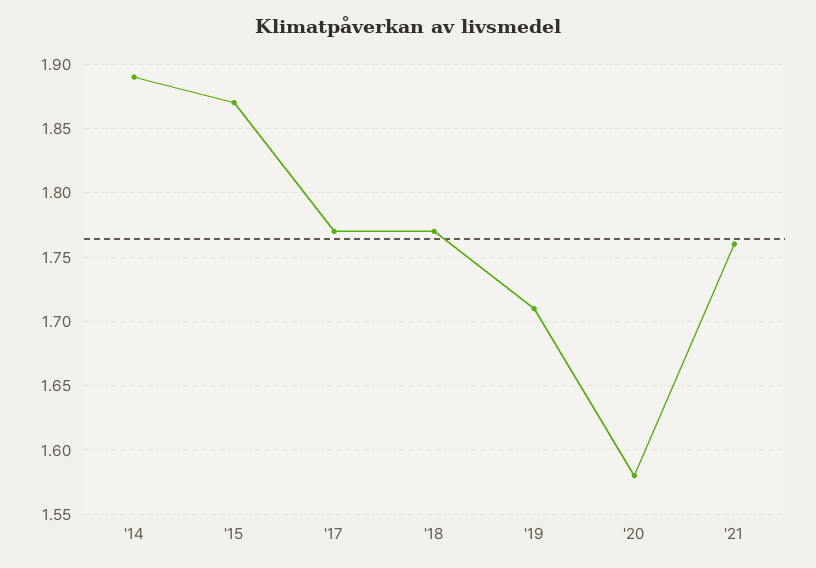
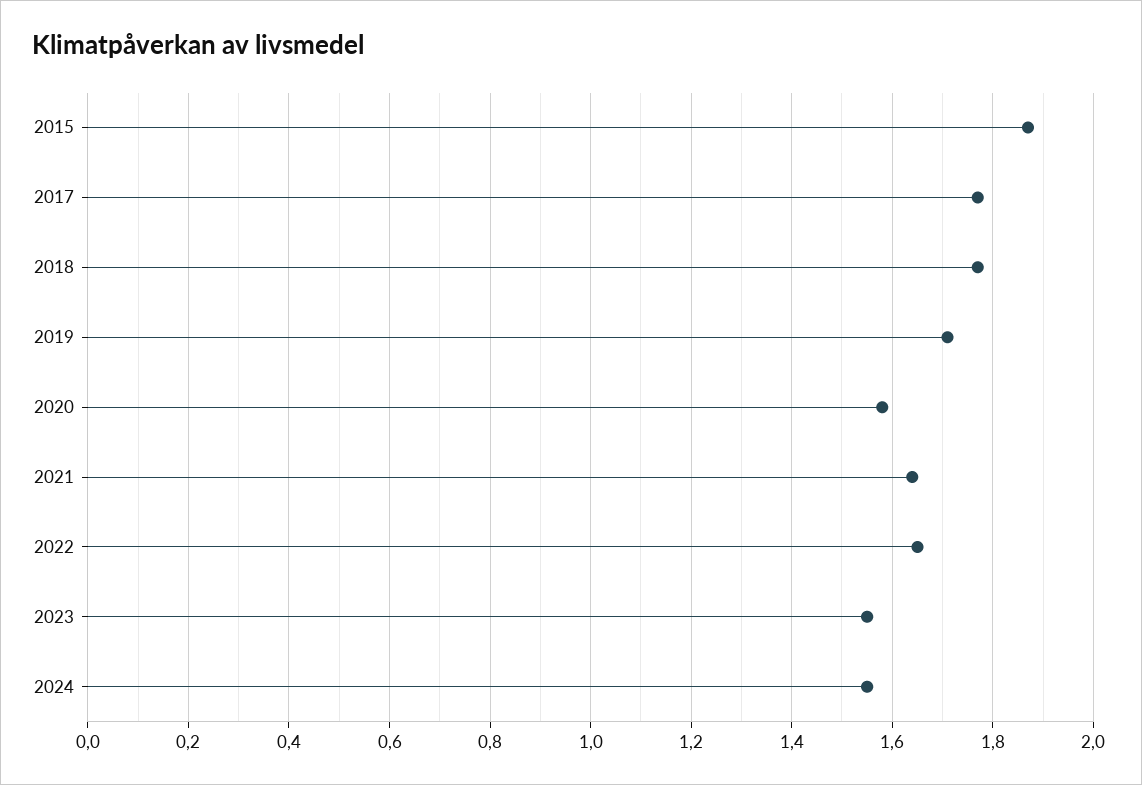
'14: 1.89 -> none
'21: 1.76 -> 1.65
2022: none -> 1.65
2023: none -> 1.55
2024: none -> 1.55

